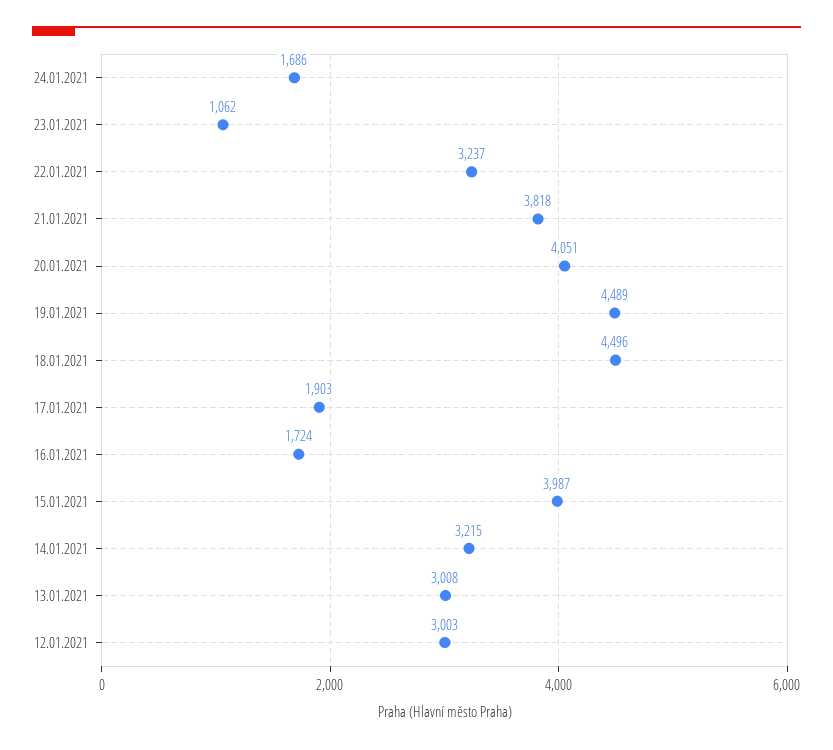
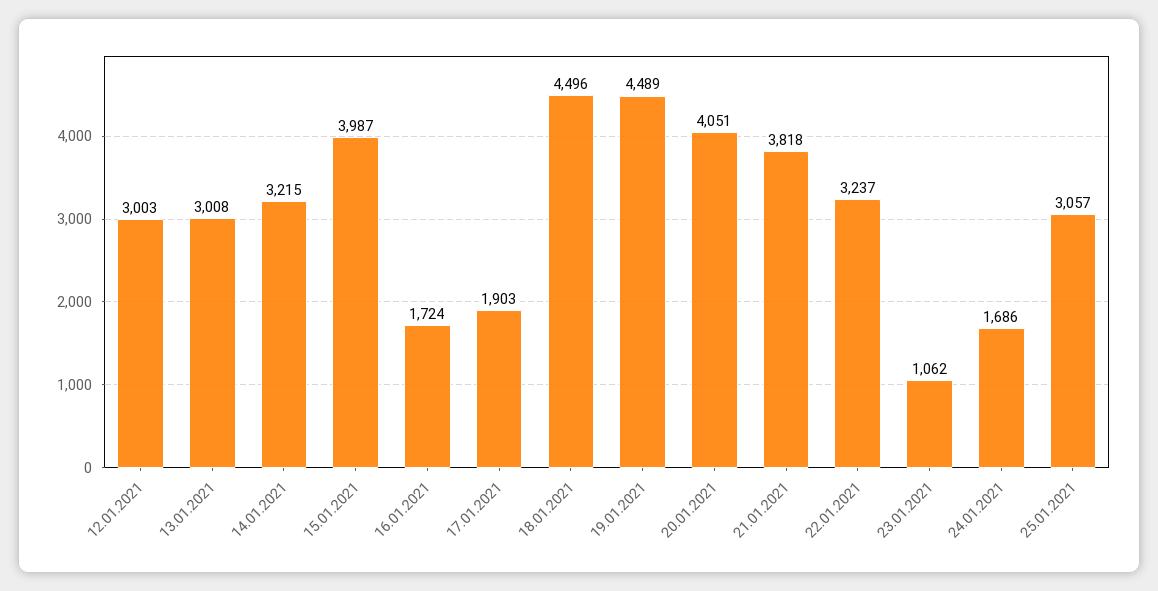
25.01.2021: none -> 3057

